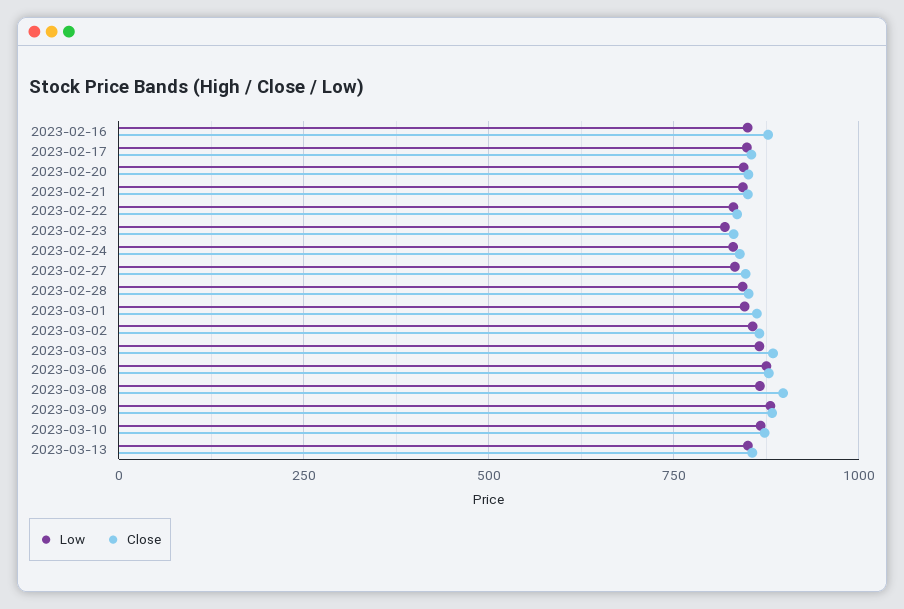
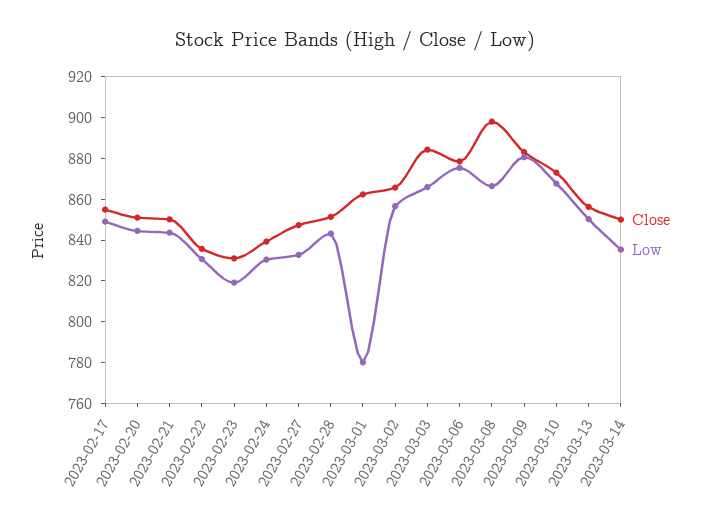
Low, 2023-02-16: 850 -> none
Close, 2023-02-16: 875 -> none
Low, 2023-03-01: 850 -> 780
Close, 2023-03-14: none -> 850
Low, 2023-03-14: none -> 835

